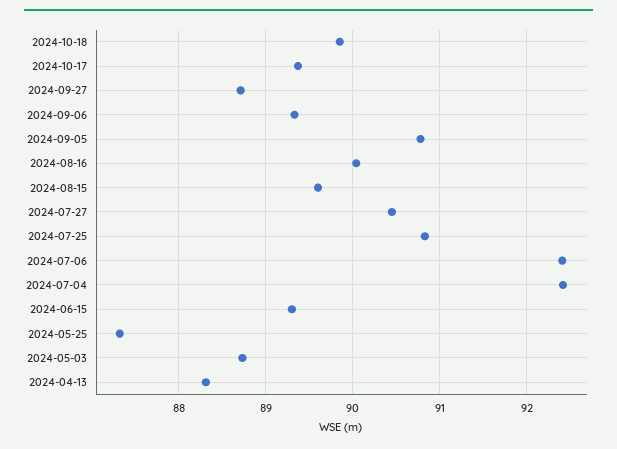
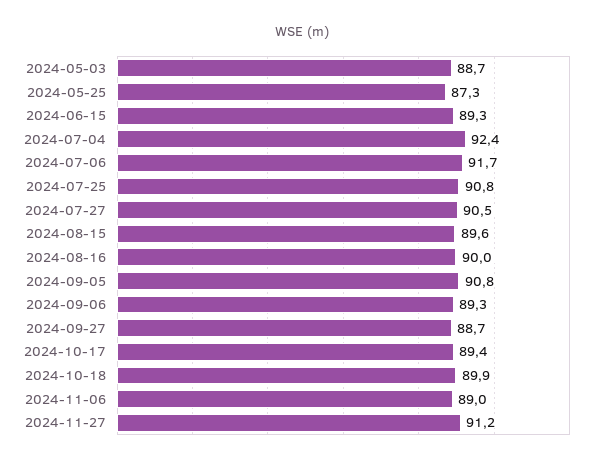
2024-07-06: 92.4 -> 91.7
2024-04-13: 88.3 -> none
2024-11-06: none -> 89
2024-11-27: none -> 91.2

